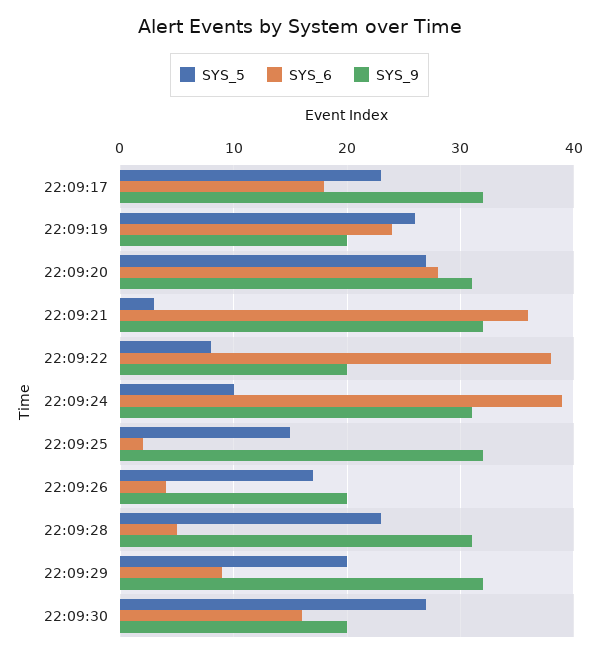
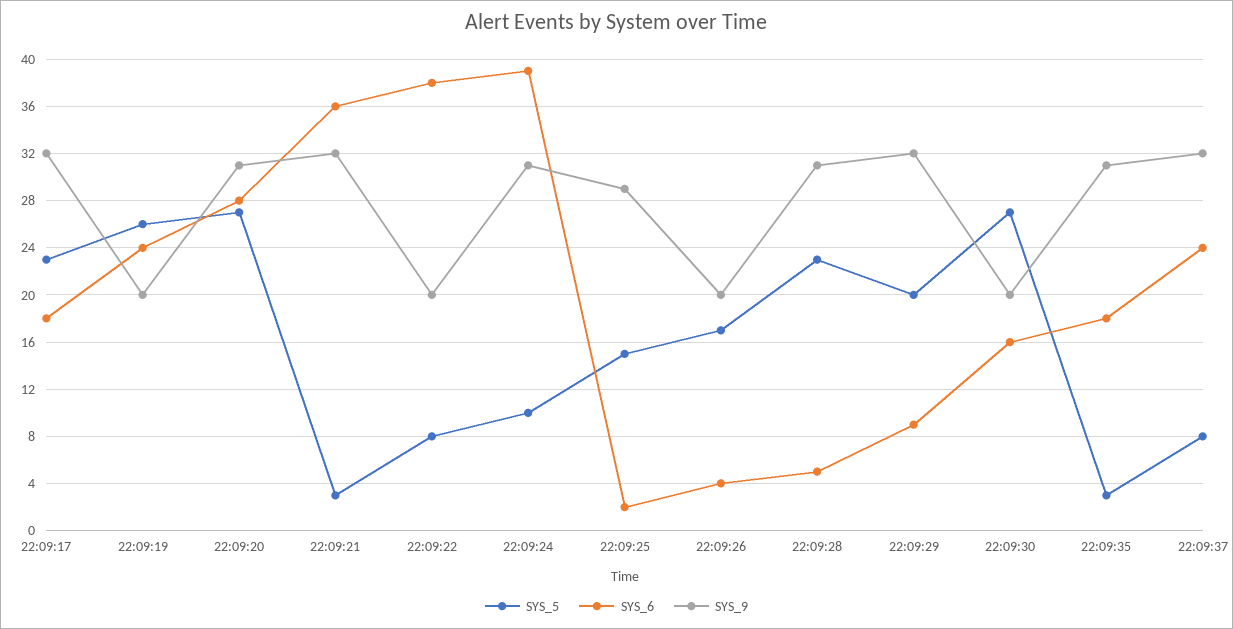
SYS_9, 22:09:25: 32 -> 29
SYS_5, 22:09:35: none -> 3
SYS_6, 22:09:35: none -> 18
SYS_9, 22:09:35: none -> 31
SYS_5, 22:09:37: none -> 8
SYS_6, 22:09:37: none -> 24
SYS_9, 22:09:37: none -> 32

